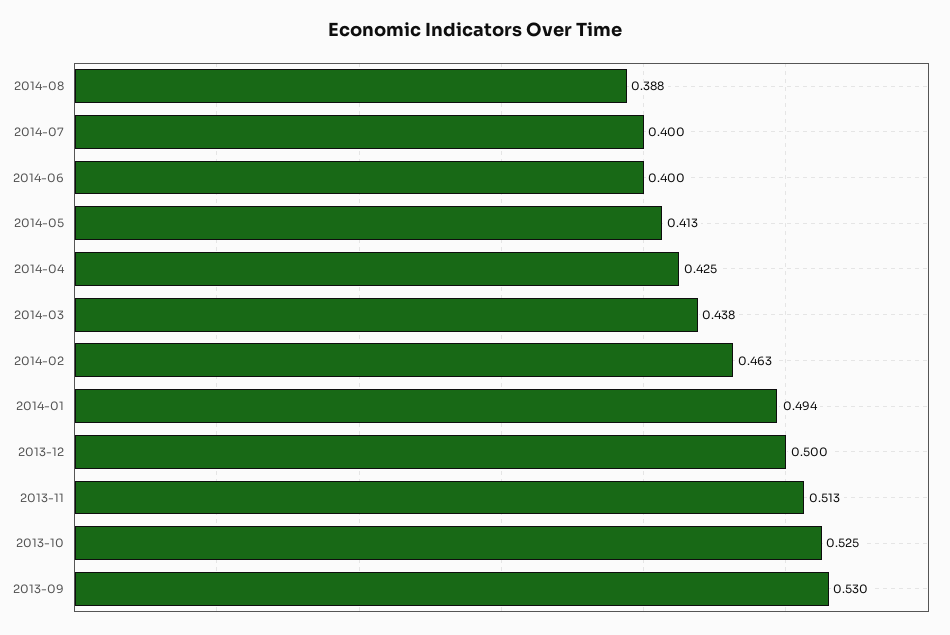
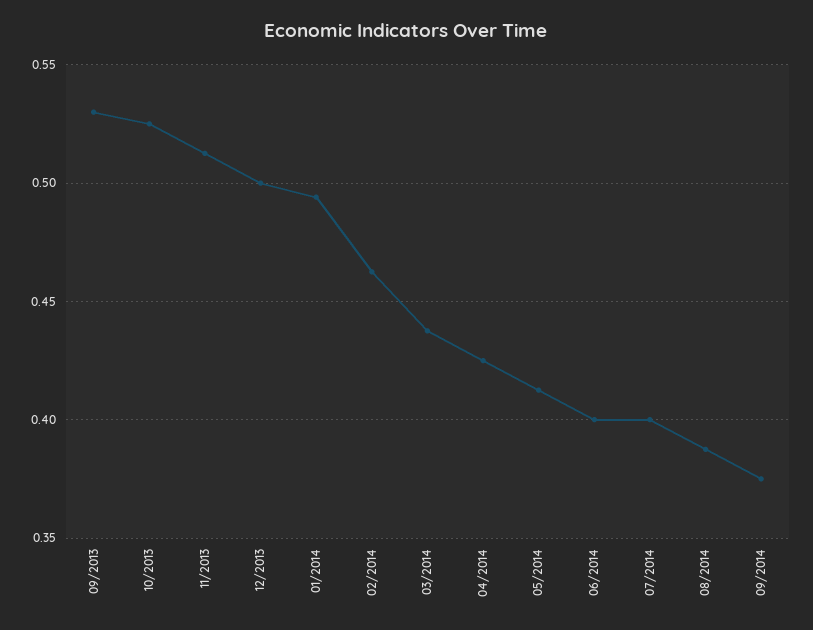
09/2014: none -> 0.375

